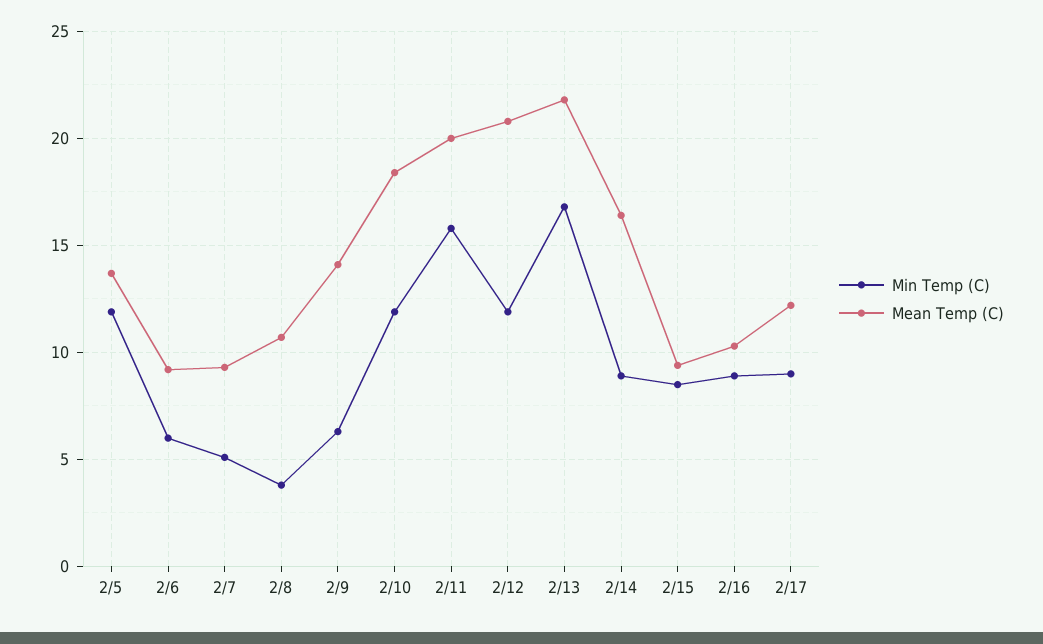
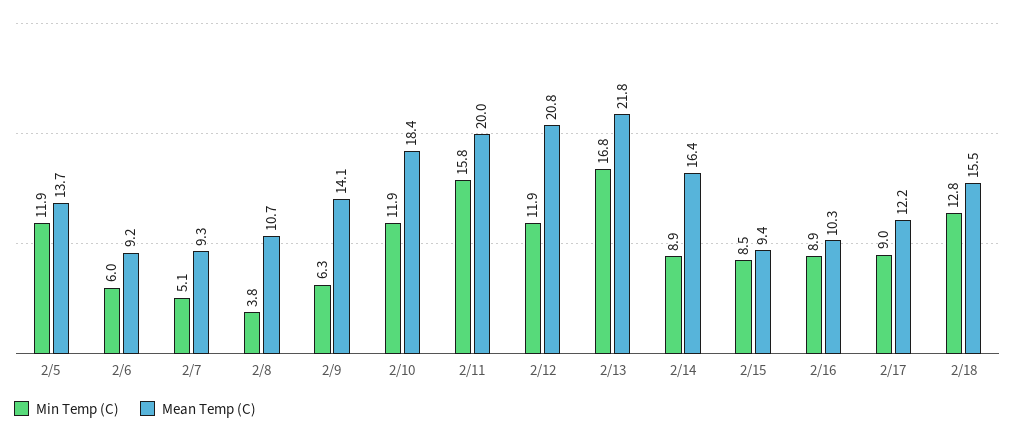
Min Temp (C), 2/18: none -> 12.8
Mean Temp (C), 2/18: none -> 15.5

